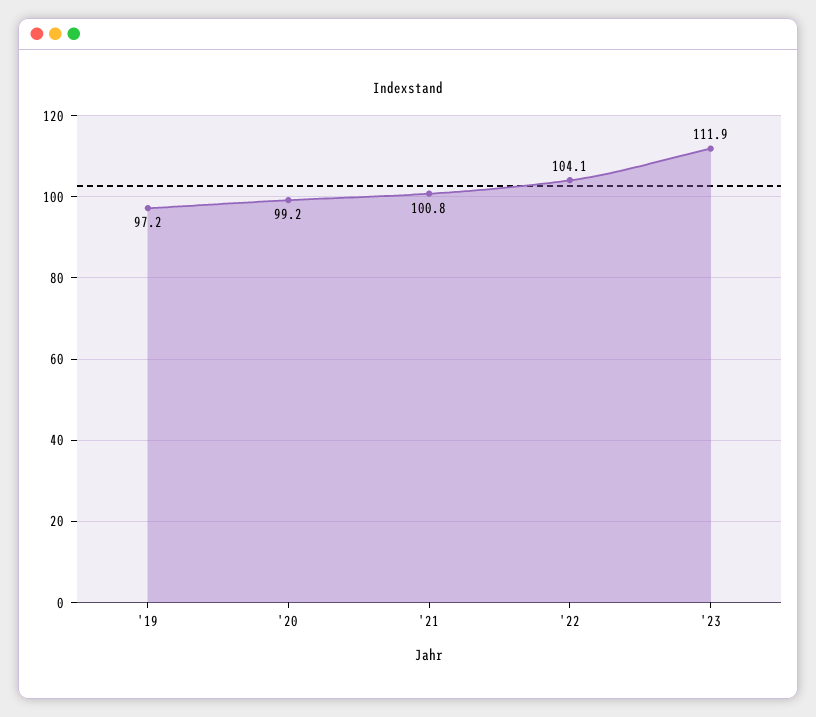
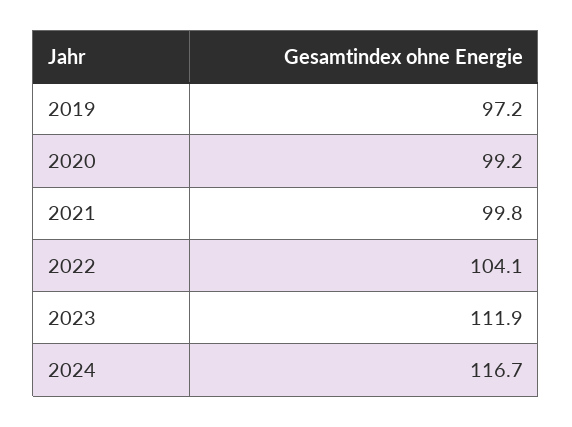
'21: 100.8 -> 99.8
2024: none -> 116.7

